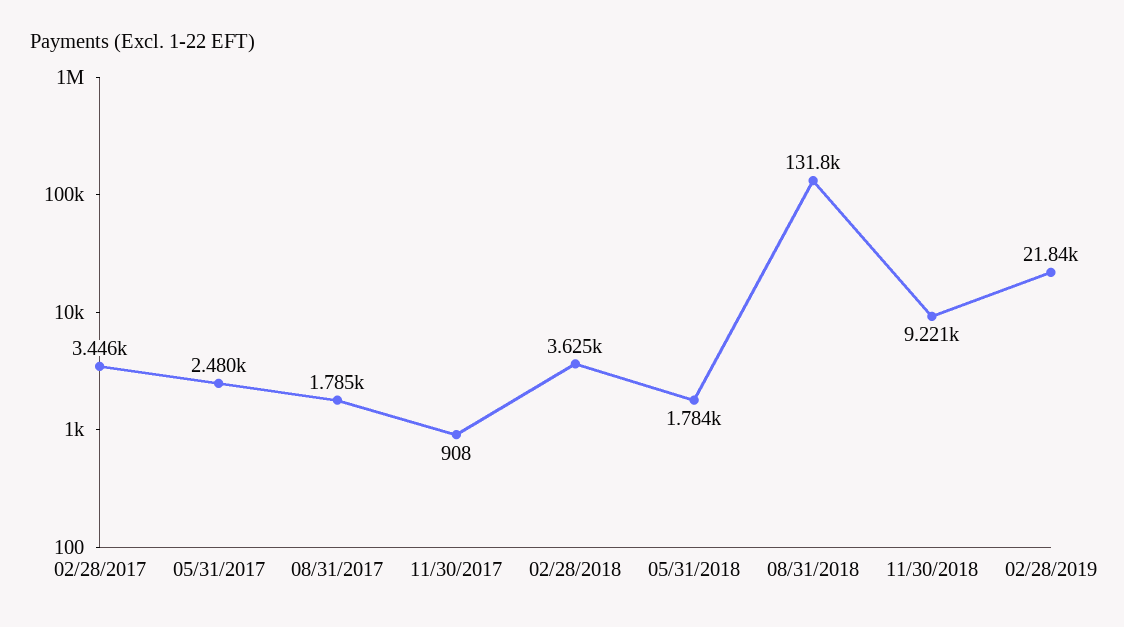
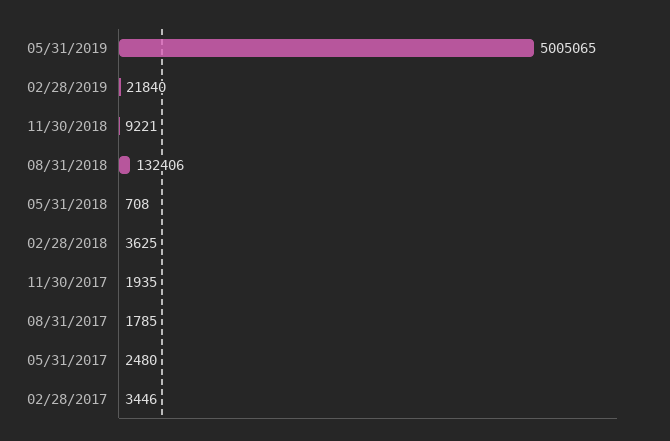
11/30/2017: 908 -> 1935
05/31/2018: 1784 -> 708
08/31/2018: 131800 -> 132406
05/31/2019: none -> 5005065

